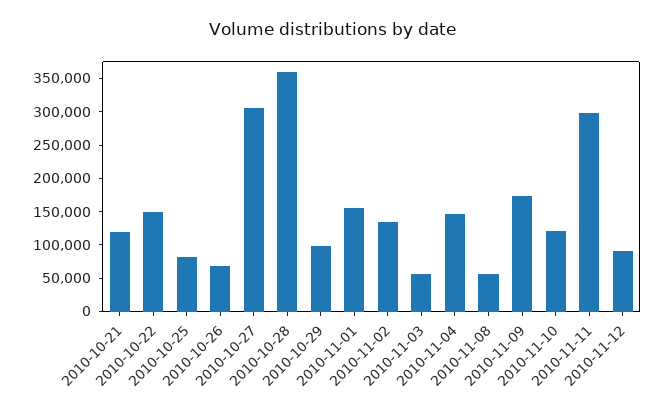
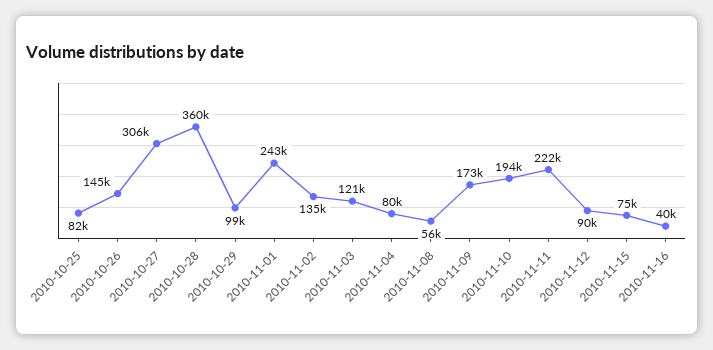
2010-10-21: 125000 -> none
2010-10-22: 150000 -> none
2010-10-26: 75000 -> 145000
2010-11-01: 150000 -> 243000
2010-11-03: 50000 -> 121000
2010-11-04: 150000 -> 80000
2010-11-10: 125000 -> 194000
2010-11-11: 300000 -> 222000
2010-11-15: none -> 75000
2010-11-16: none -> 40000

